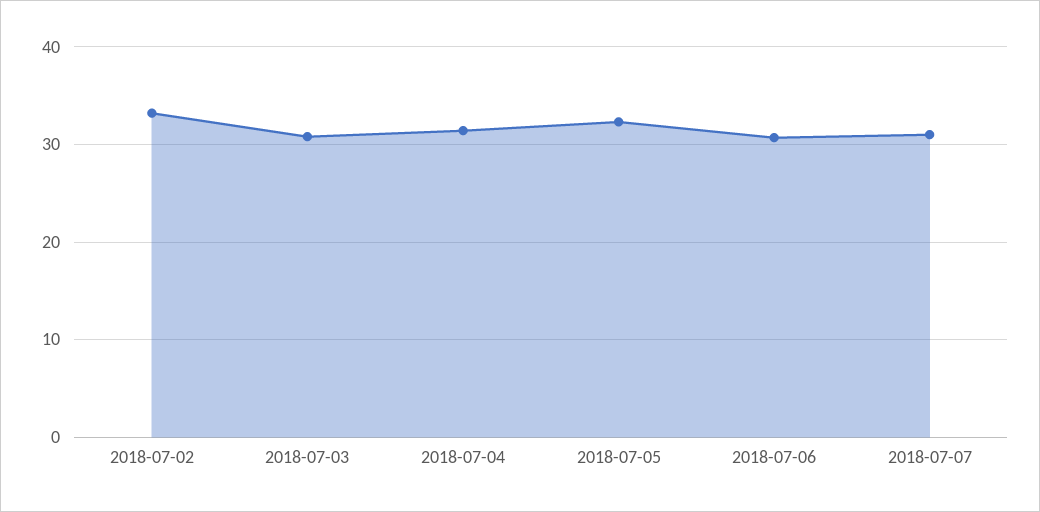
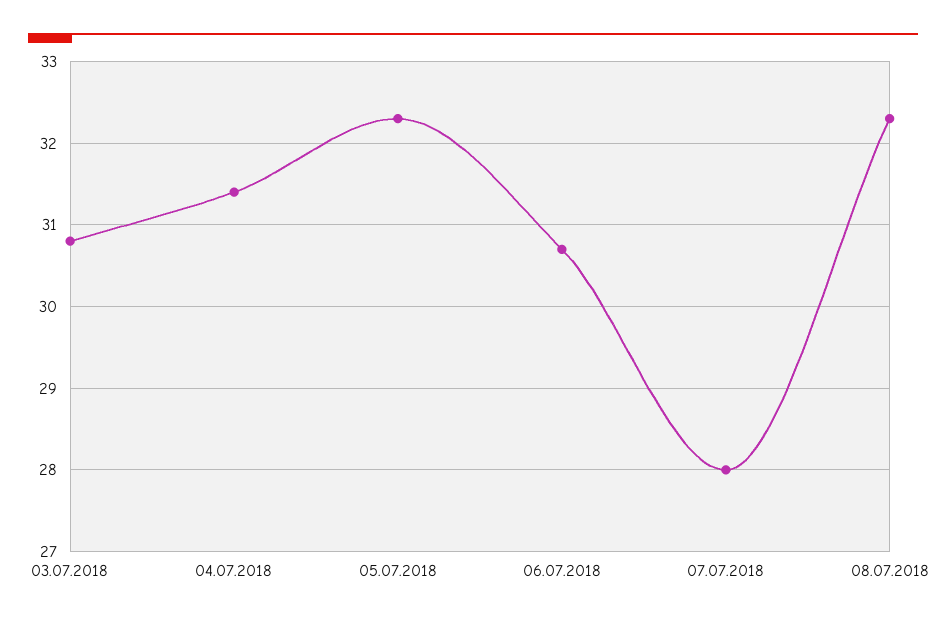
2018-07-02: 33 -> none
2018-07-07: 31 -> 28
08.07.2018: none -> 32.3

